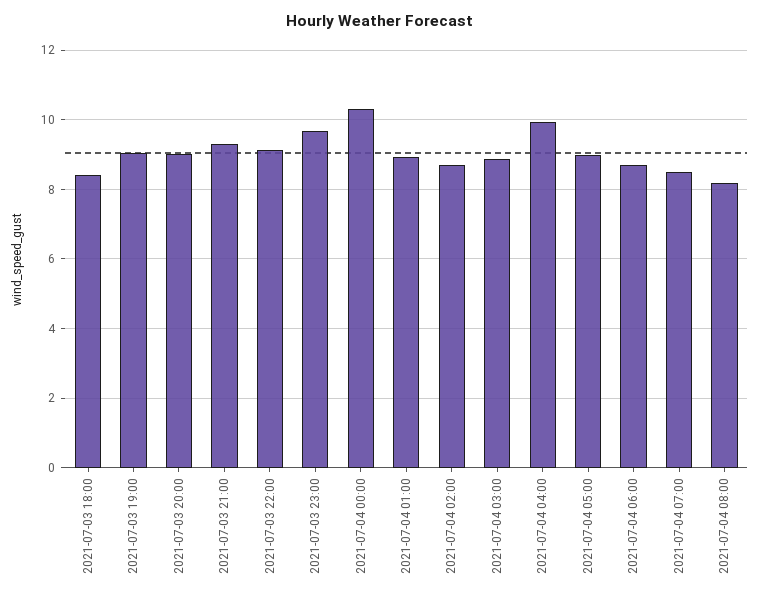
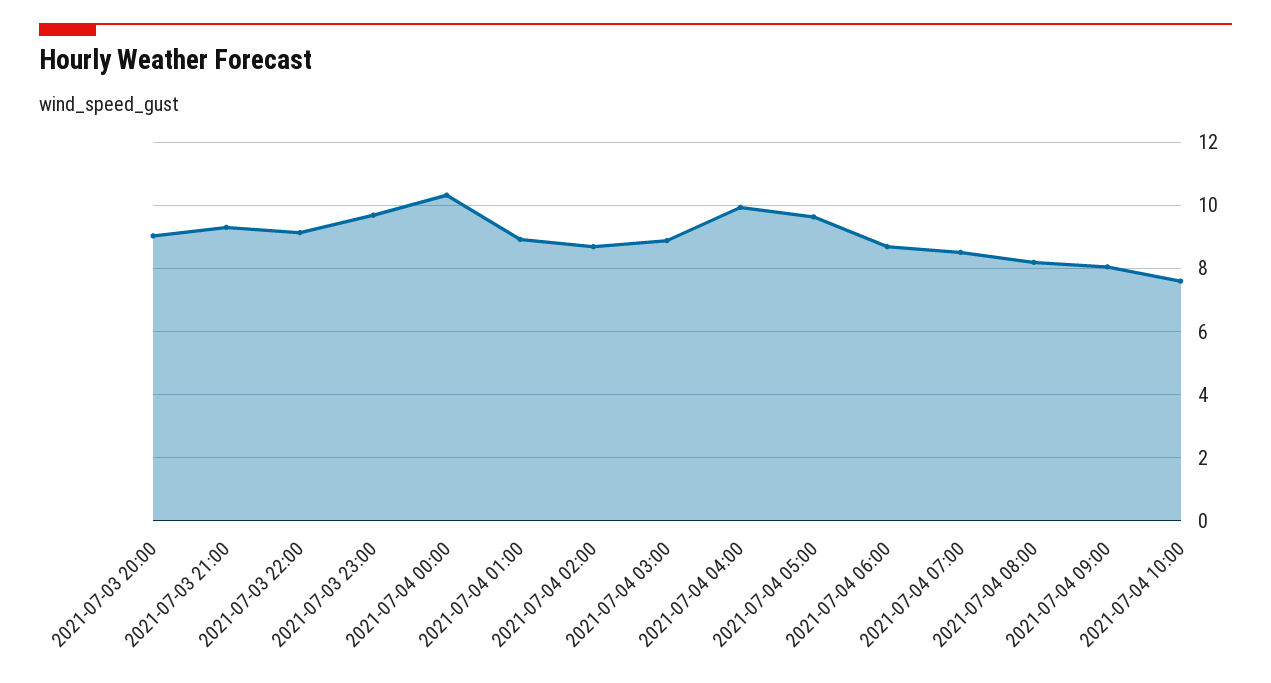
2021-07-03 18:00: 8.4 -> none
2021-07-03 19:00: 9 -> none
2021-07-04 05:00: 9 -> 9.6
2021-07-04 09:00: none -> 8
2021-07-04 10:00: none -> 7.6

